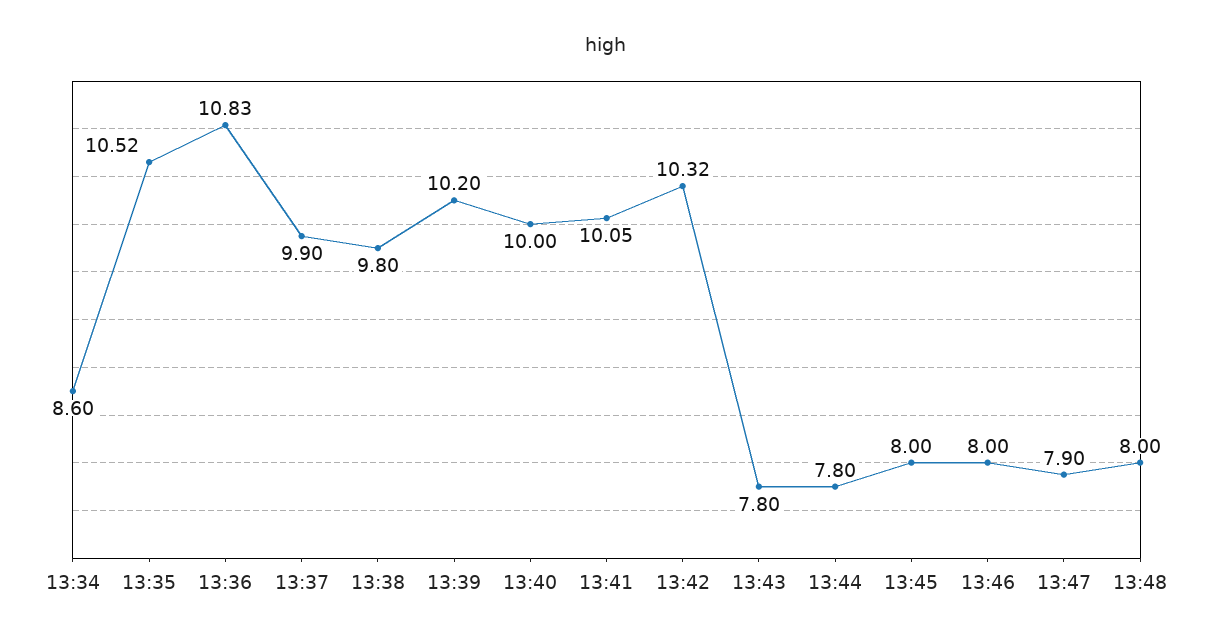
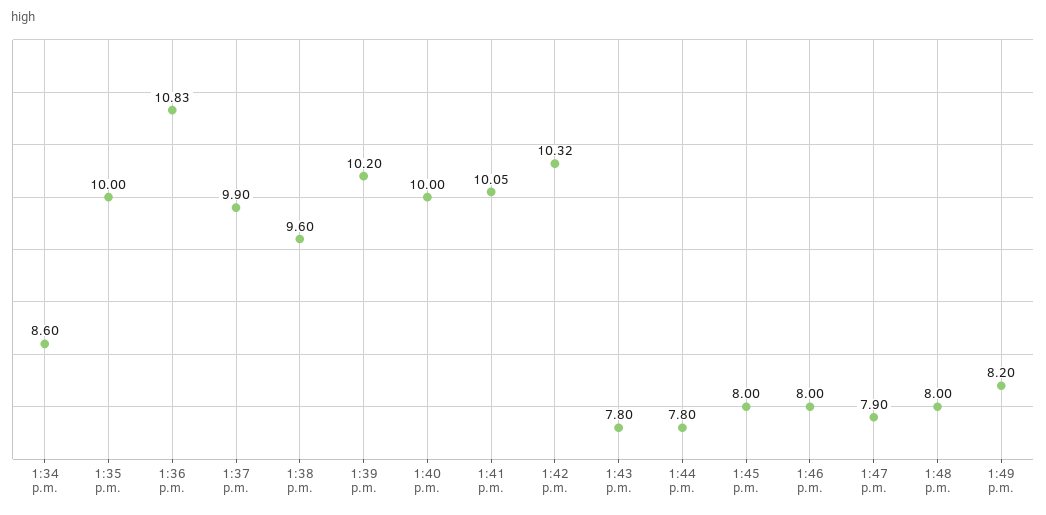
13:35: 10.52 -> 10
13:38: 9.8 -> 9.6
1:49 p.m.: none -> 8.2

